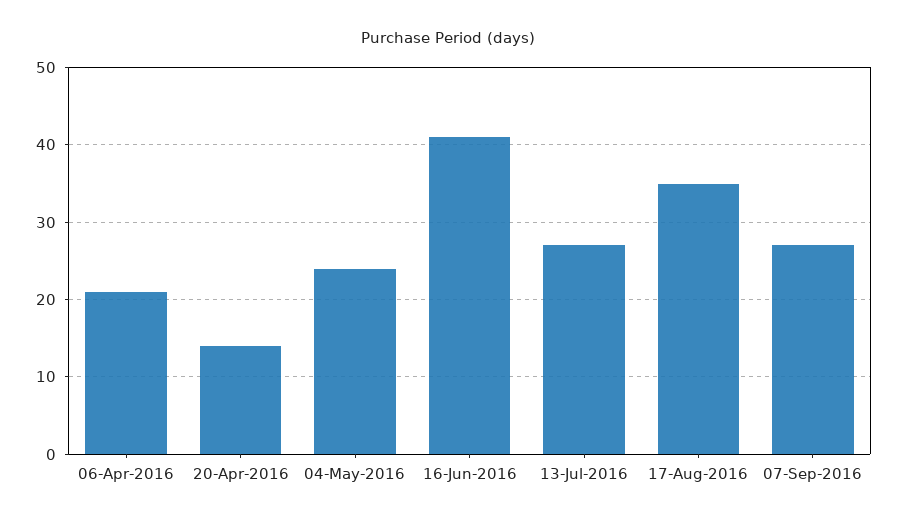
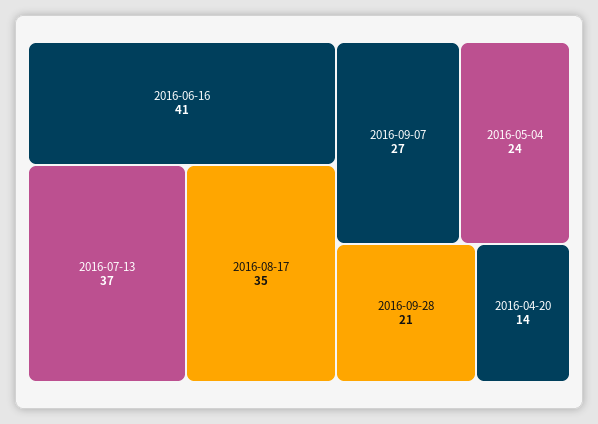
06-Apr-2016: 21 -> none
13-Jul-2016: 27 -> 37
2016-09-28: none -> 21

